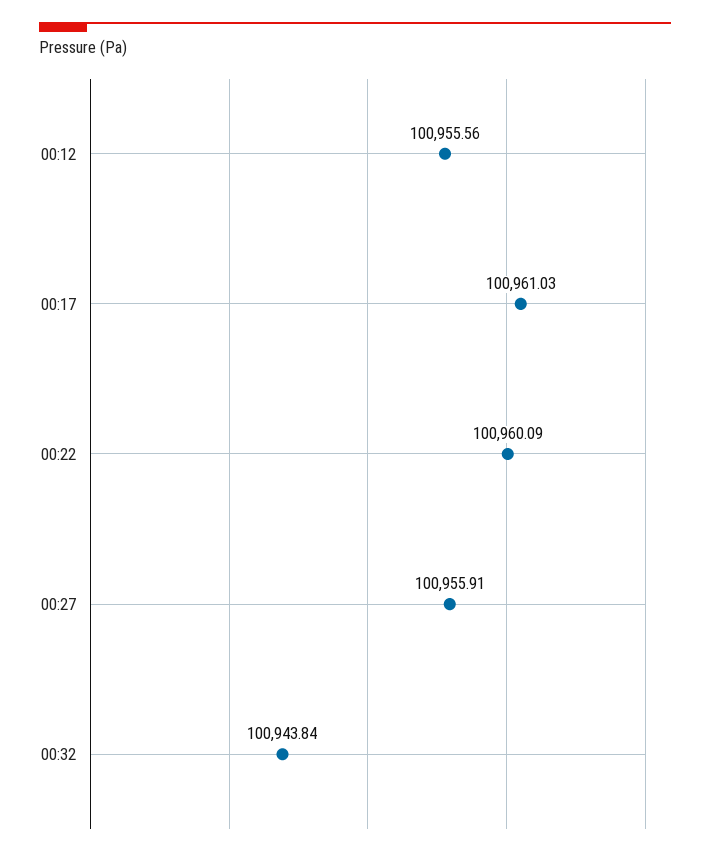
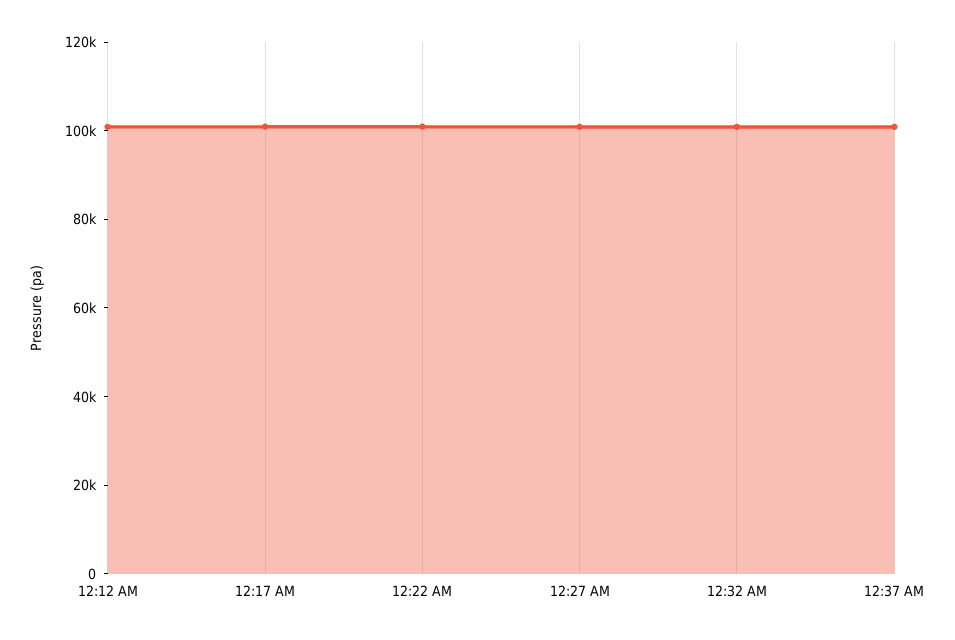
12:37 AM: none -> 100000

